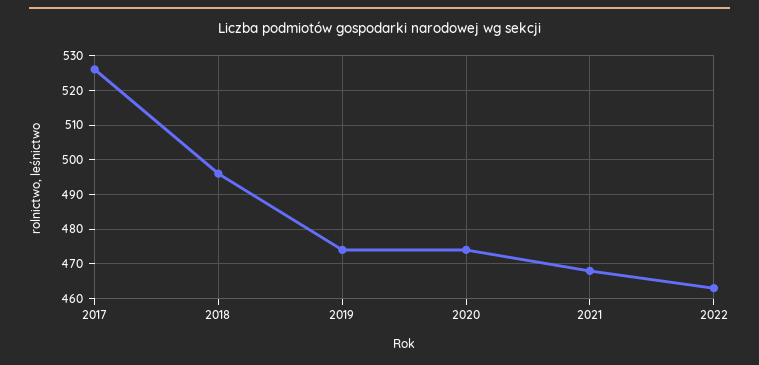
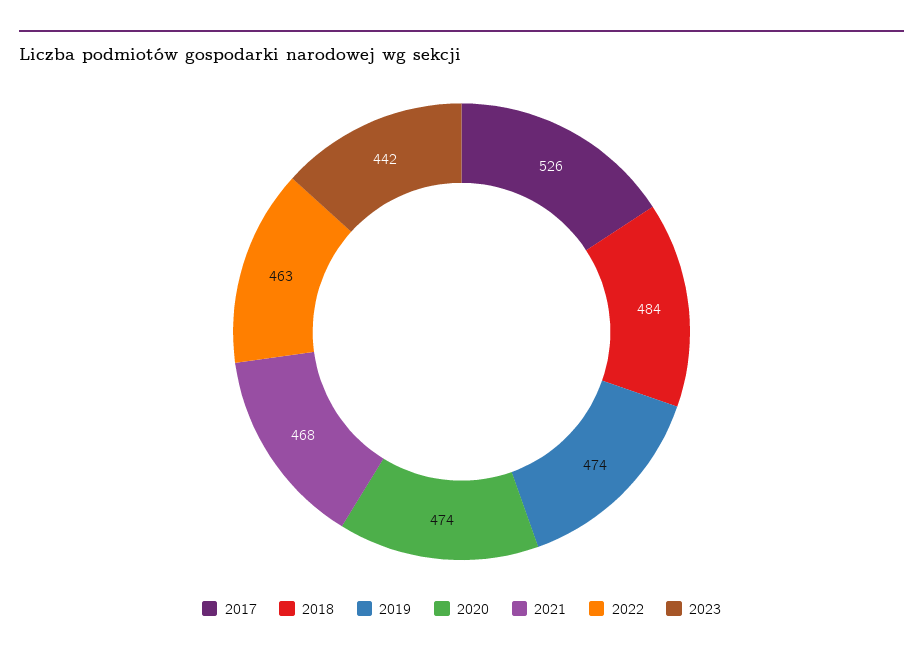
2018: 495 -> 484
2023: none -> 442

